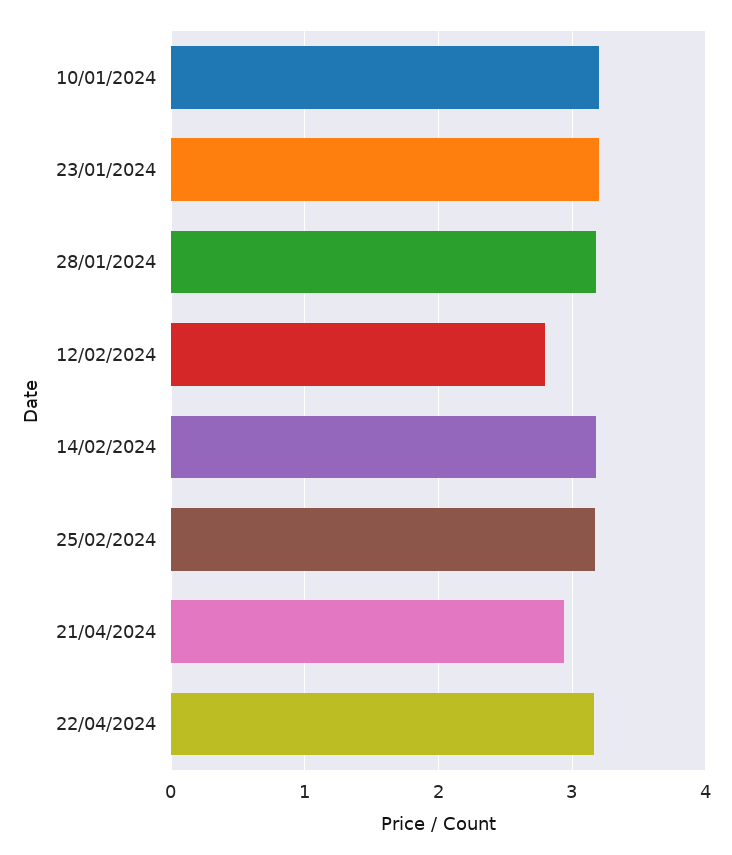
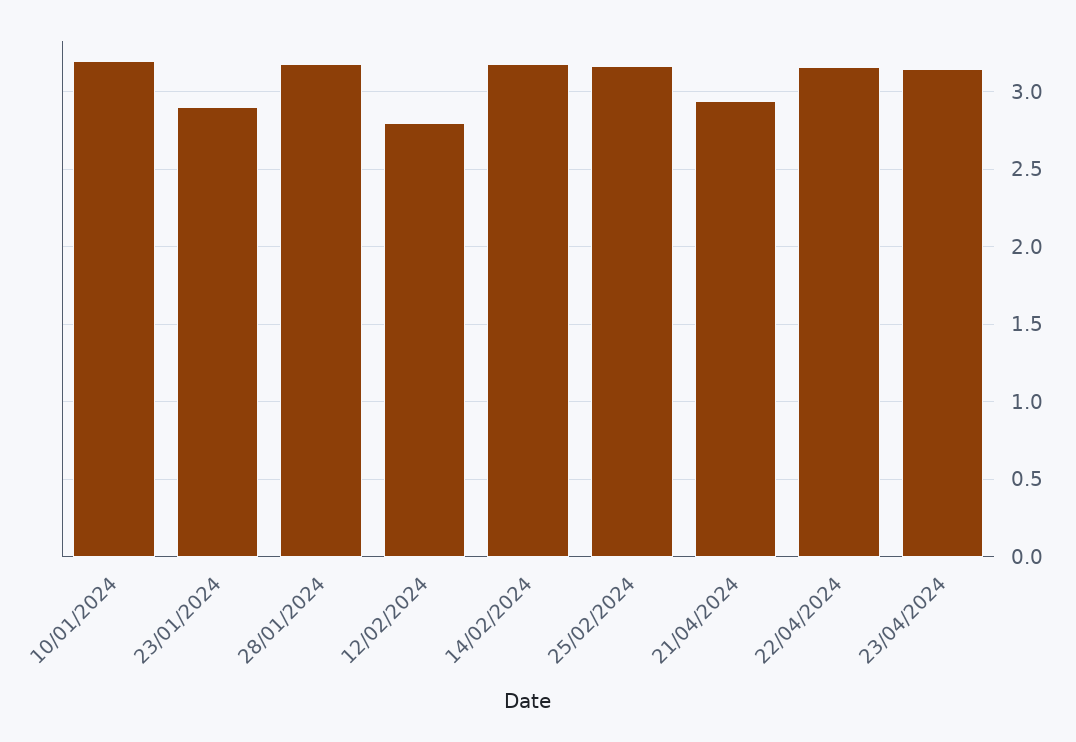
23/01/2024: 3.2 -> 2.9
23/04/2024: none -> 3.15

